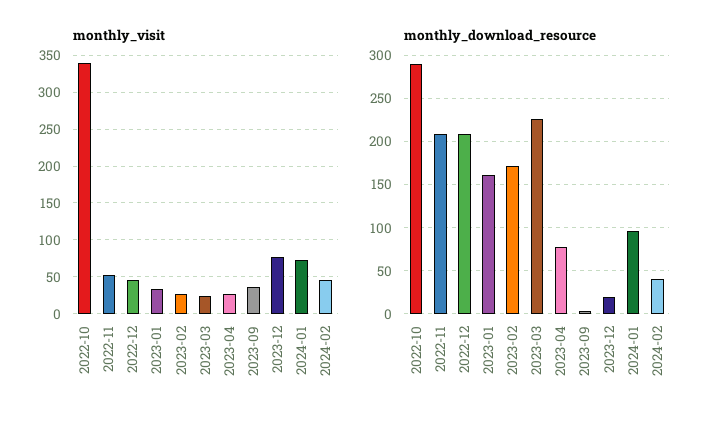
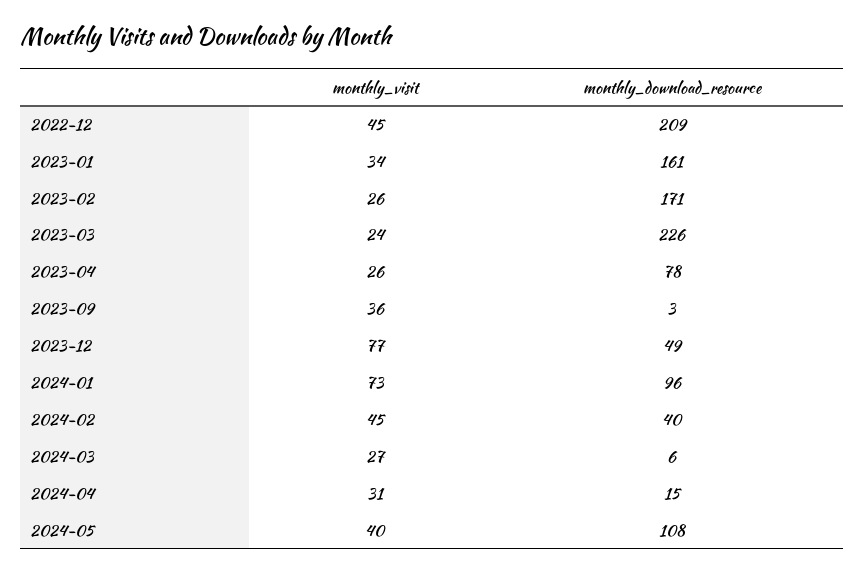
monthly_visit, 2022-10: 340 -> none
monthly_visit, 2022-11: 50 -> none
monthly_download_resource, 2022-10: 290 -> none
monthly_download_resource, 2022-11: 210 -> none
monthly_download_resource, 2023-12: 20 -> 49
monthly_visit, 2024-03: none -> 27
monthly_download_resource, 2024-03: none -> 6
monthly_visit, 2024-04: none -> 31
monthly_download_resource, 2024-04: none -> 15
monthly_visit, 2024-05: none -> 40
monthly_download_resource, 2024-05: none -> 108

